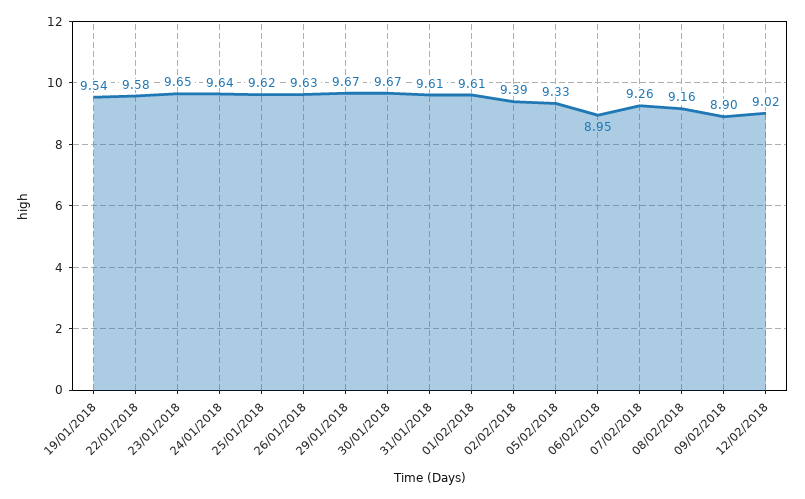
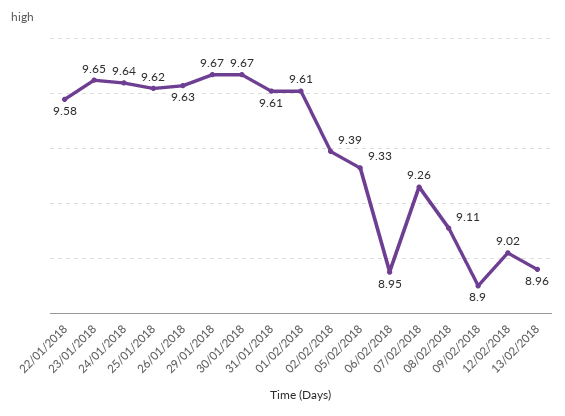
19/01/2018: 9.54 -> none
08/02/2018: 9.16 -> 9.11
13/02/2018: none -> 8.96

